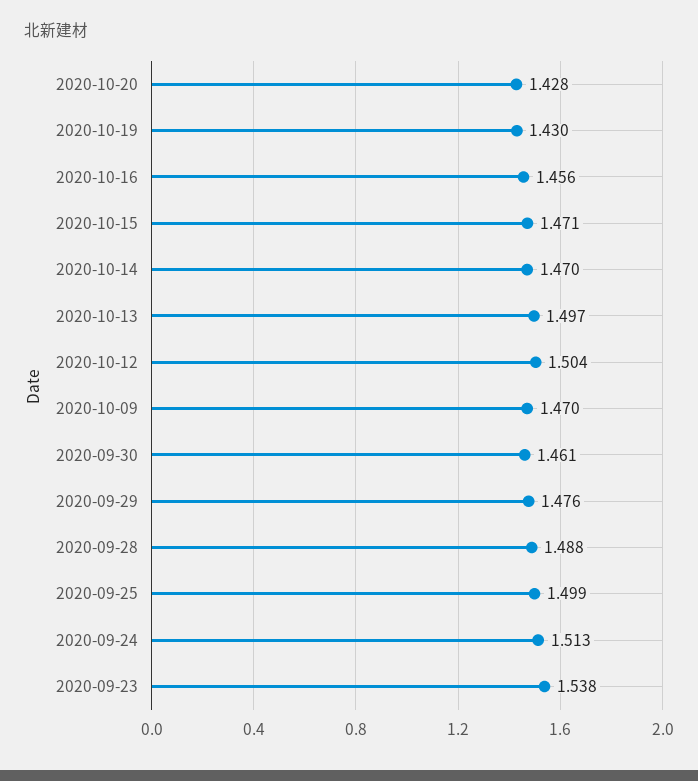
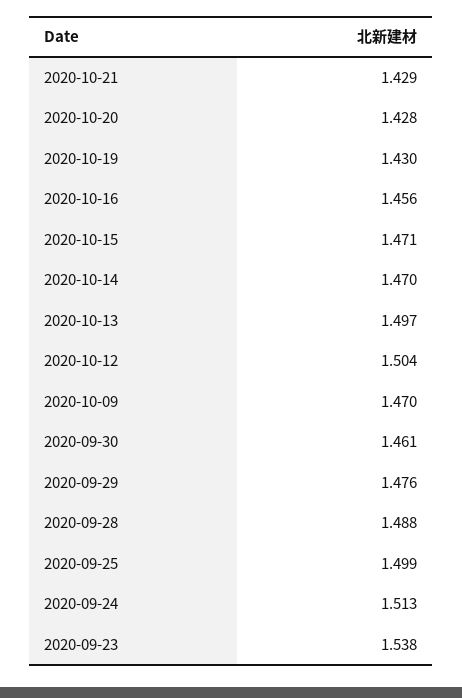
2020-10-21: none -> 1.429

